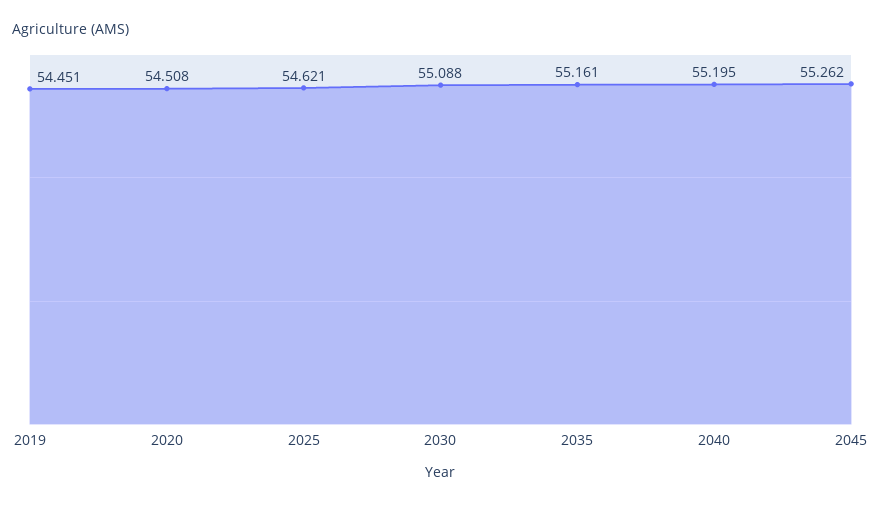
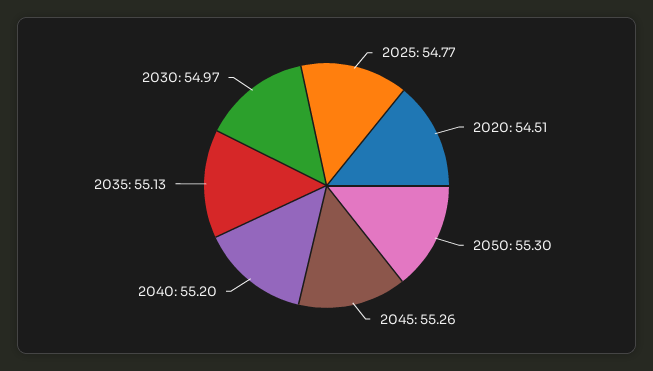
2019: 54.451 -> none
2025: 54.621 -> 54.77
2030: 55.088 -> 54.97
2035: 55.161 -> 55.13
2050: none -> 55.3

